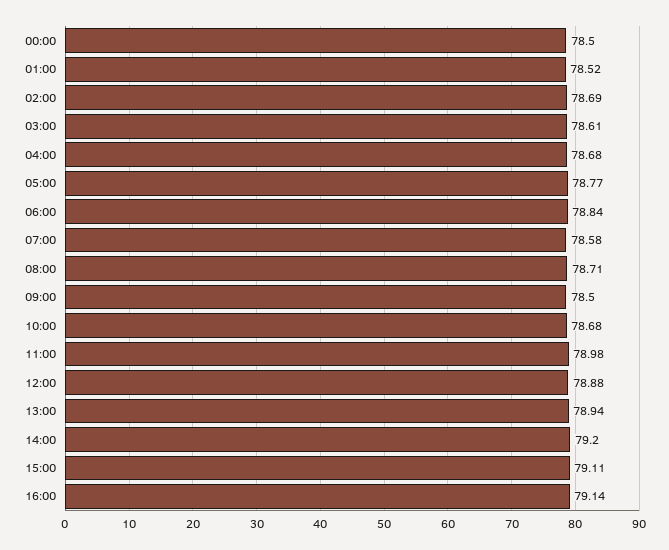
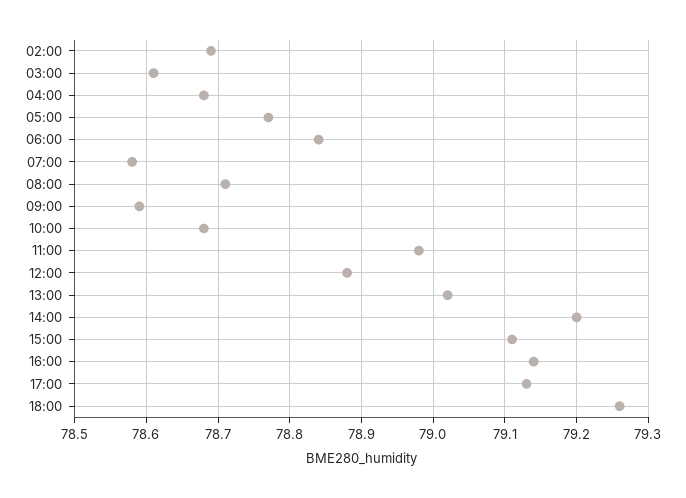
00:00: 78.5 -> none
01:00: 78.52 -> none
09:00: 78.5 -> 78.59
13:00: 78.94 -> 79.02
17:00: none -> 79.13
18:00: none -> 79.26

